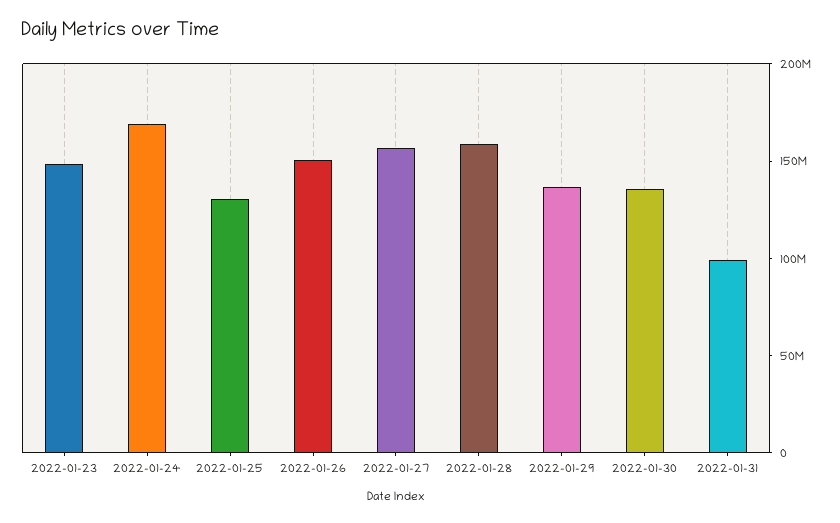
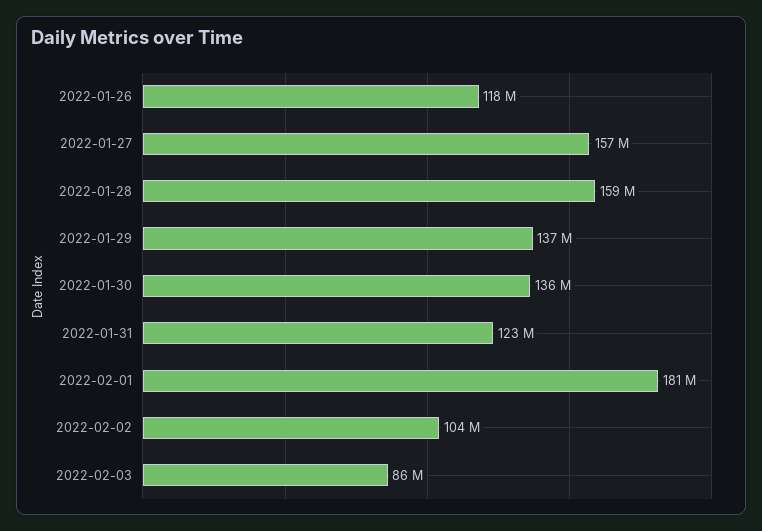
2022-01-23: 150000000 -> none
2022-01-24: 170000000 -> none
2022-01-25: 130000000 -> none
2022-01-26: 150000000 -> 118000000
2022-01-31: 100000000 -> 123000000
2022-02-01: none -> 181000000
2022-02-02: none -> 104000000
2022-02-03: none -> 86000000

